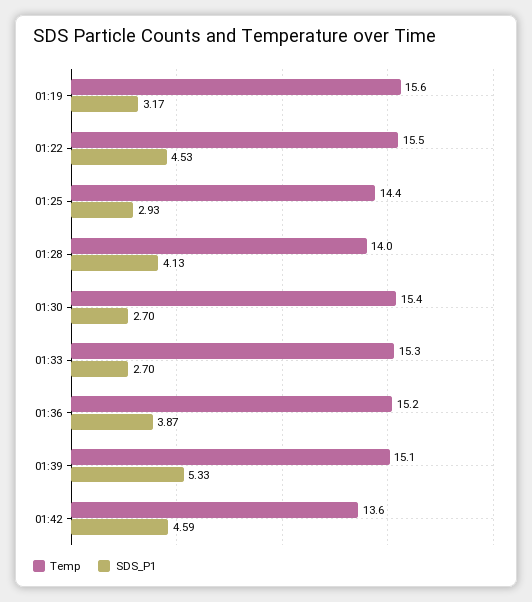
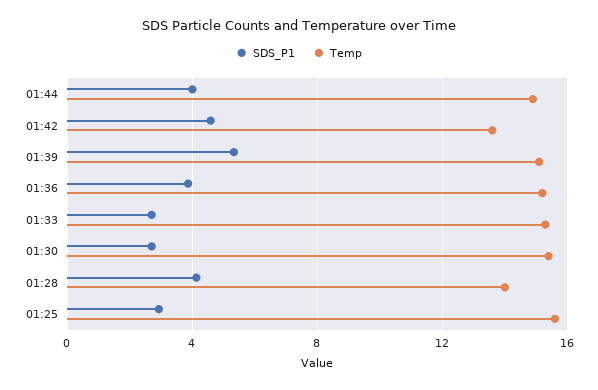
Temp, 01:19: 15.6 -> none
SDS_P1, 01:19: 3.17 -> none
Temp, 01:22: 15.5 -> none
SDS_P1, 01:22: 4.53 -> none
Temp, 01:25: 14.4 -> 15.5
SDS_P1, 01:44: none -> 4
Temp, 01:44: none -> 15

